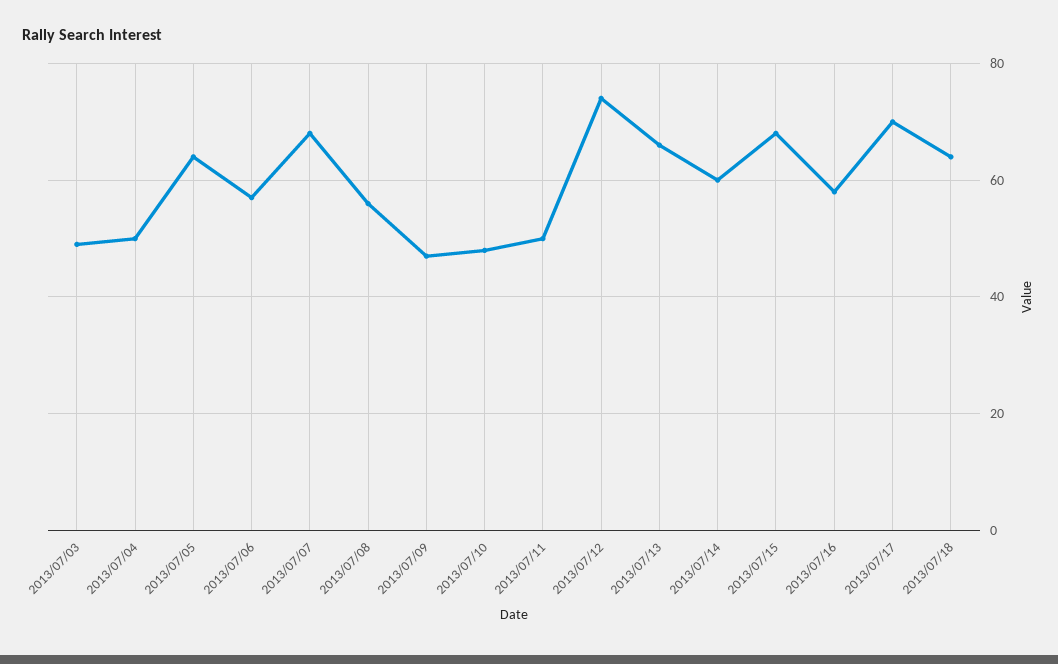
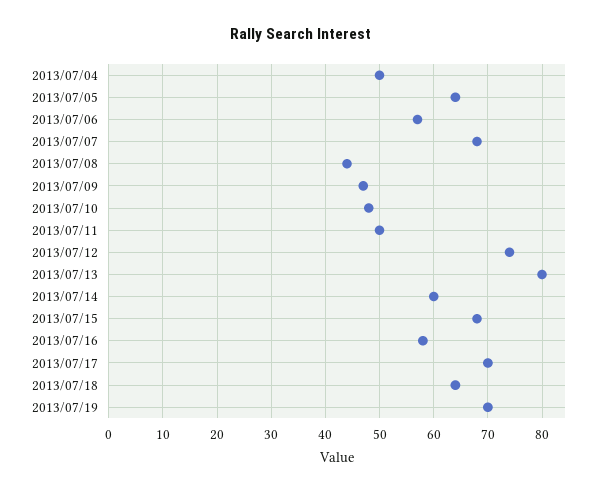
2013/07/03: 50 -> none
2013/07/08: 55 -> 45
2013/07/13: 65 -> 80
2013/07/19: none -> 70

